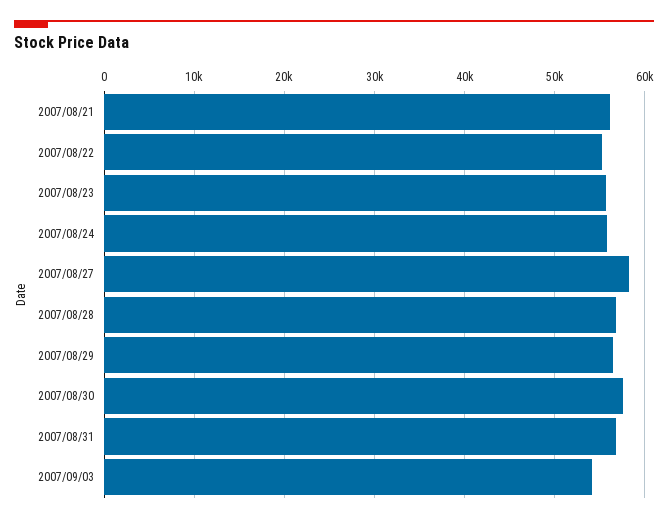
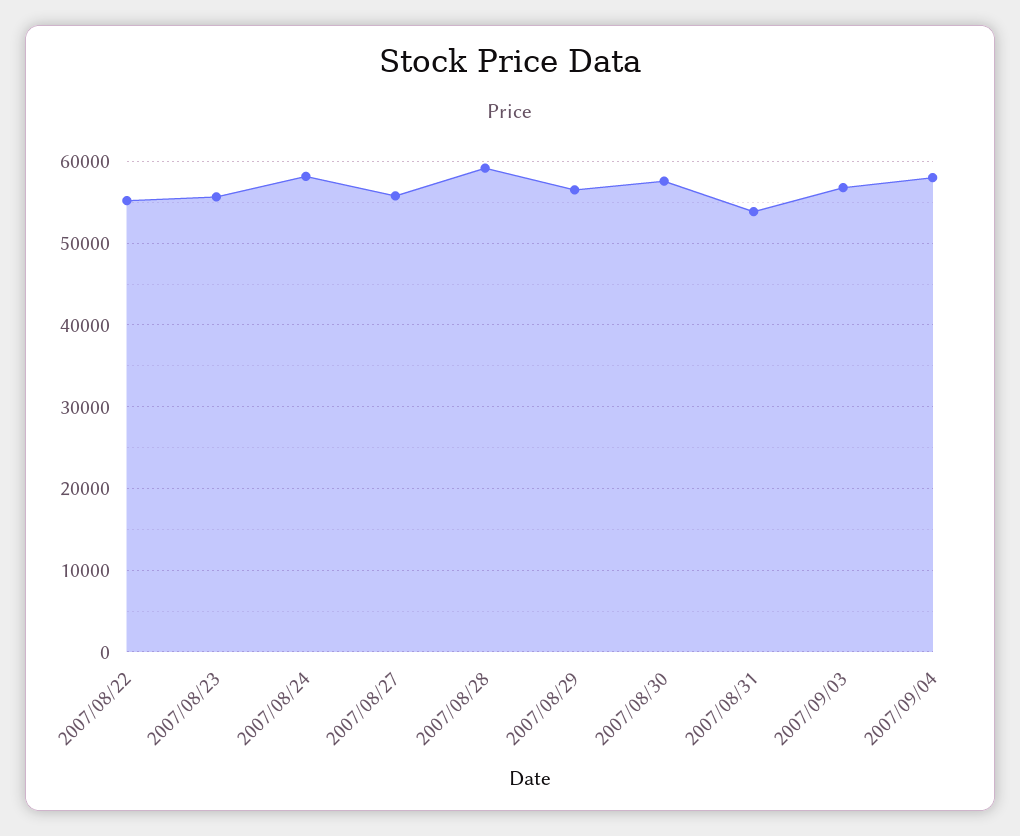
2007/08/21: 56000 -> none
2007/08/24: 56000 -> 58000
2007/08/27: 58000 -> 56000
2007/08/28: 57000 -> 59000
2007/08/31: 57000 -> 54000
2007/09/03: 54000 -> 57000
2007/09/04: none -> 58000

